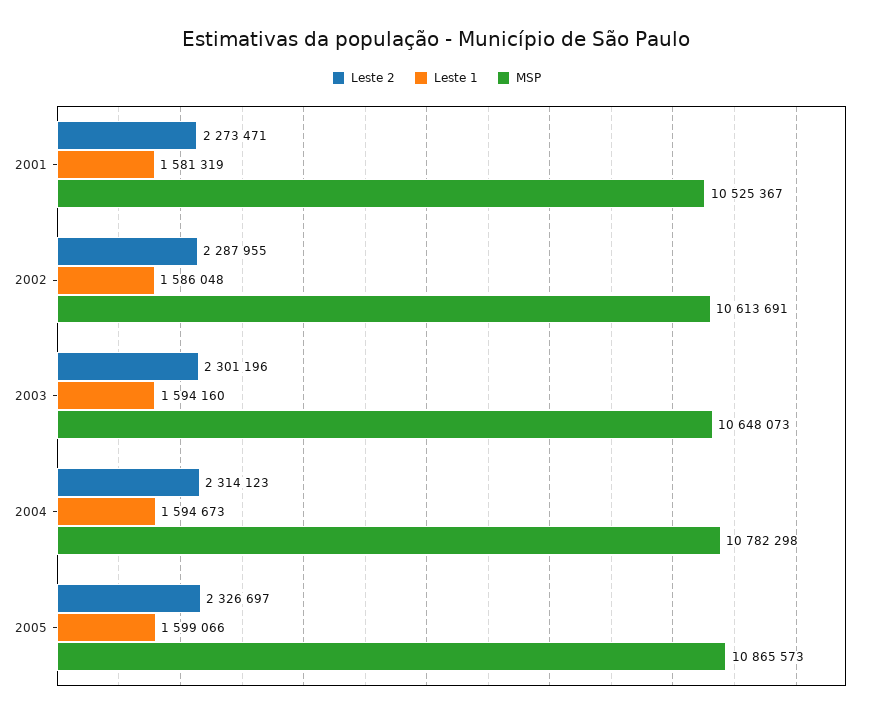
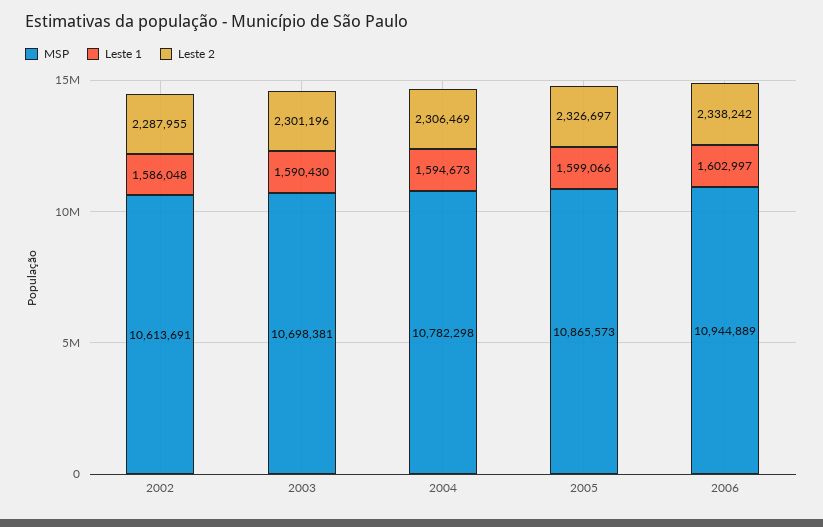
Leste 2, 2001: 2273471 -> none
Leste 1, 2001: 1581319 -> none
MSP, 2001: 10525367 -> none
Leste 1, 2003: 1594160 -> 1590430
MSP, 2003: 10648073 -> 10698381
Leste 2, 2004: 2314123 -> 2306469
MSP, 2006: none -> 10944889
Leste 1, 2006: none -> 1602997
Leste 2, 2006: none -> 2338242

